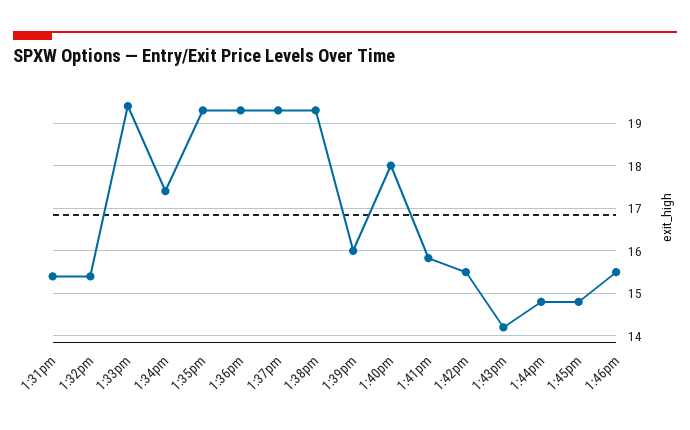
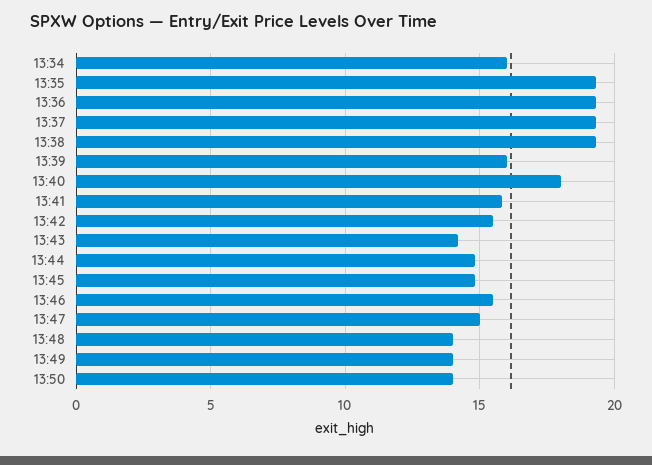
1:31pm: 15.4 -> none
1:32pm: 15.4 -> none
1:33pm: 19.4 -> none
1:34pm: 17.4 -> 16
13:47: none -> 15
13:48: none -> 14
13:49: none -> 14
13:50: none -> 14

